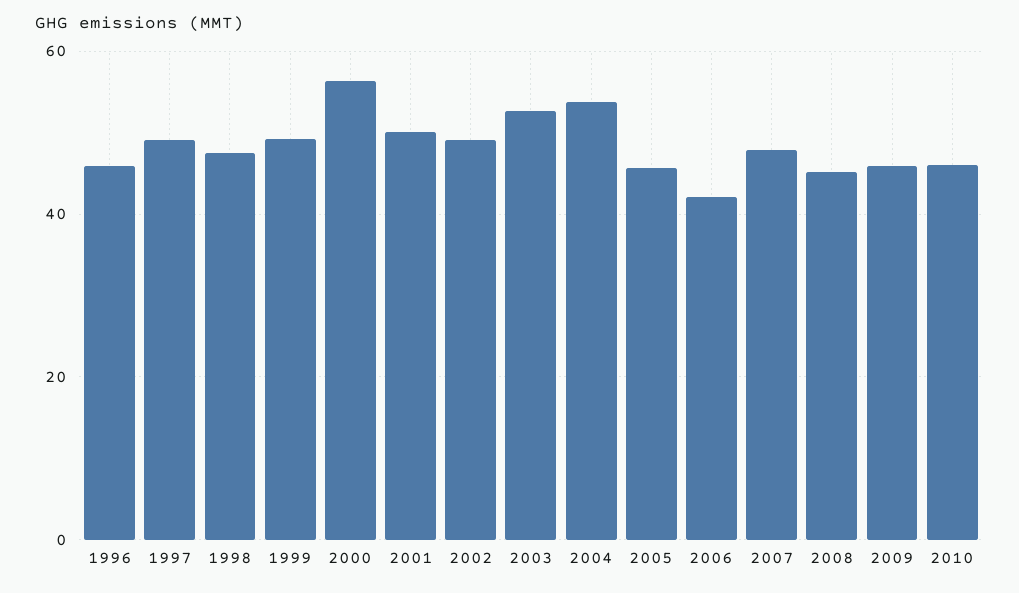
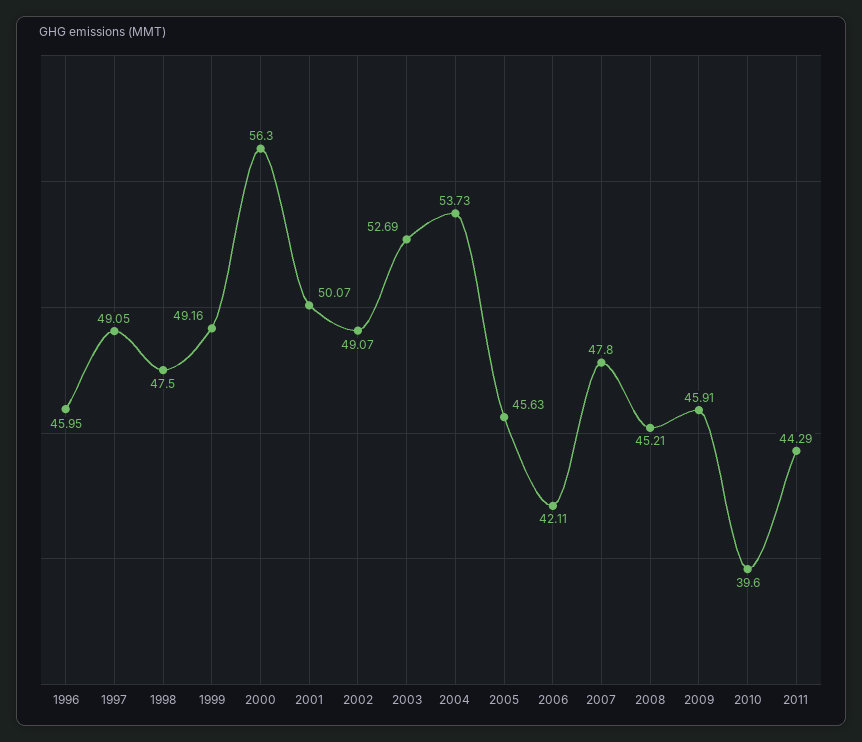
2010: 46 -> 39.6
2011: none -> 44.29

